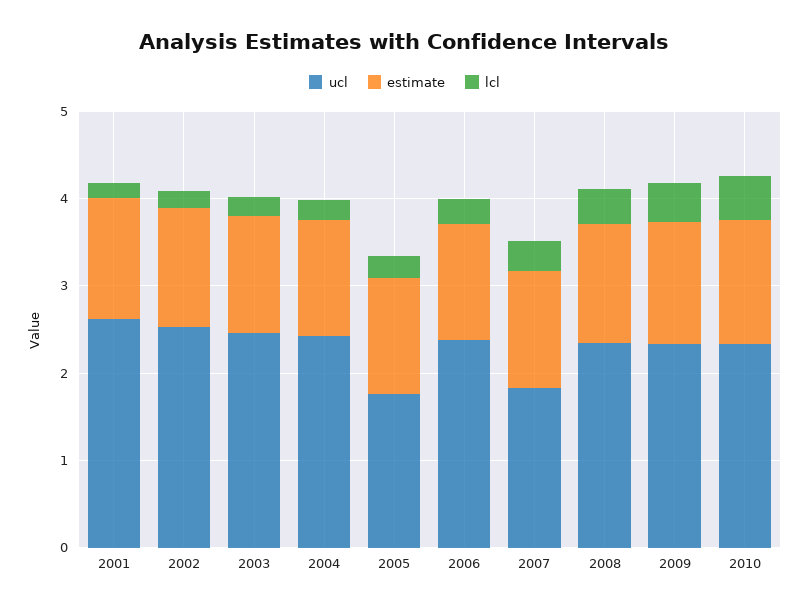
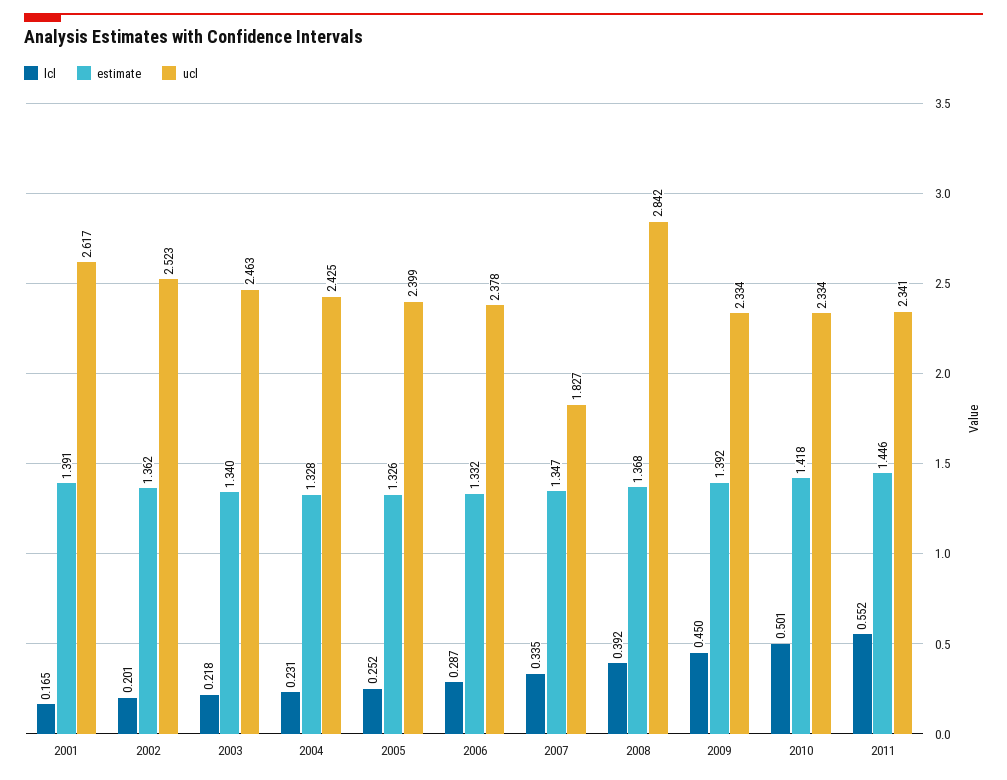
ucl, 2005: 1.8 -> 2.399
ucl, 2008: 2.4 -> 2.842
lcl, 2011: none -> 0.552
estimate, 2011: none -> 1.446
ucl, 2011: none -> 2.341

